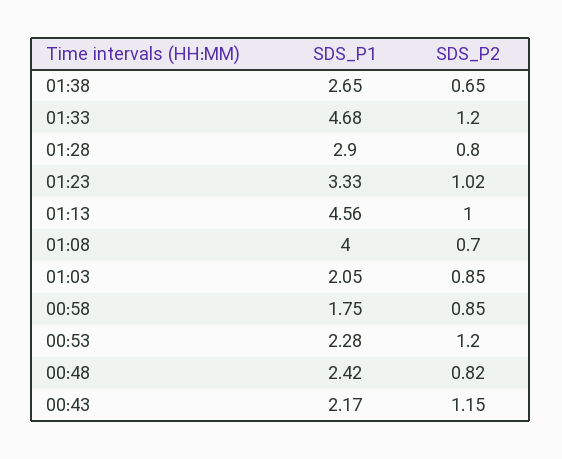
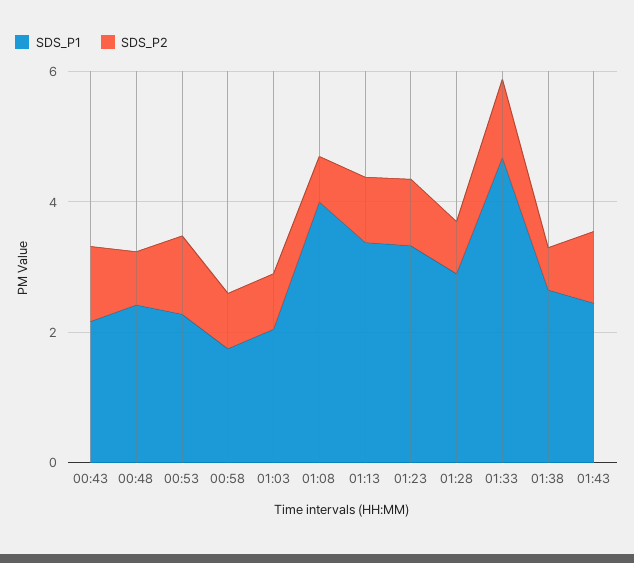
SDS_P1, 01:13: 4.56 -> 3.5
SDS_P1, 01:43: none -> 2.5
SDS_P2, 01:43: none -> 1

